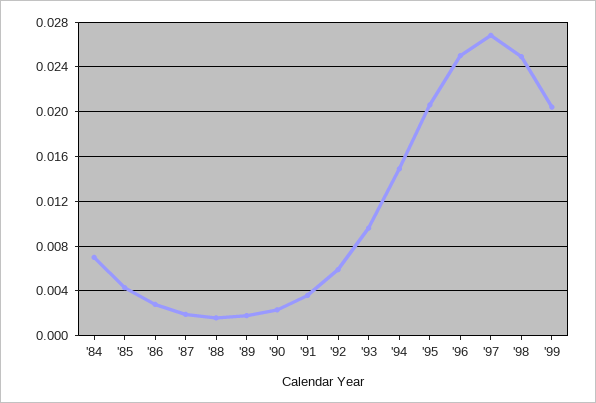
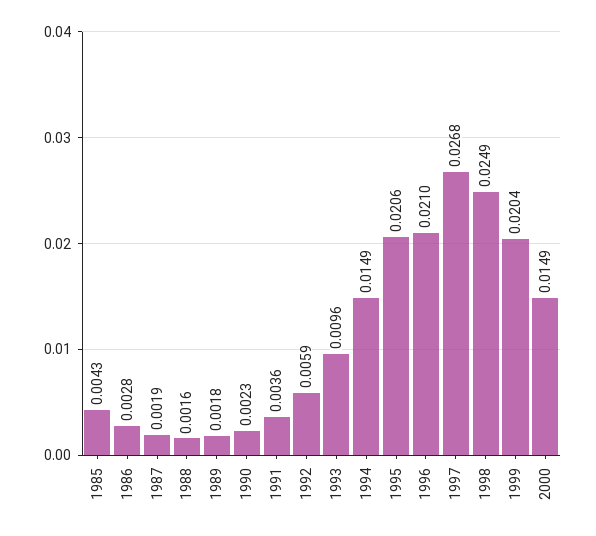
'84: 0.007 -> none
'96: 0.025 -> 0.021
2000: none -> 0.0149

